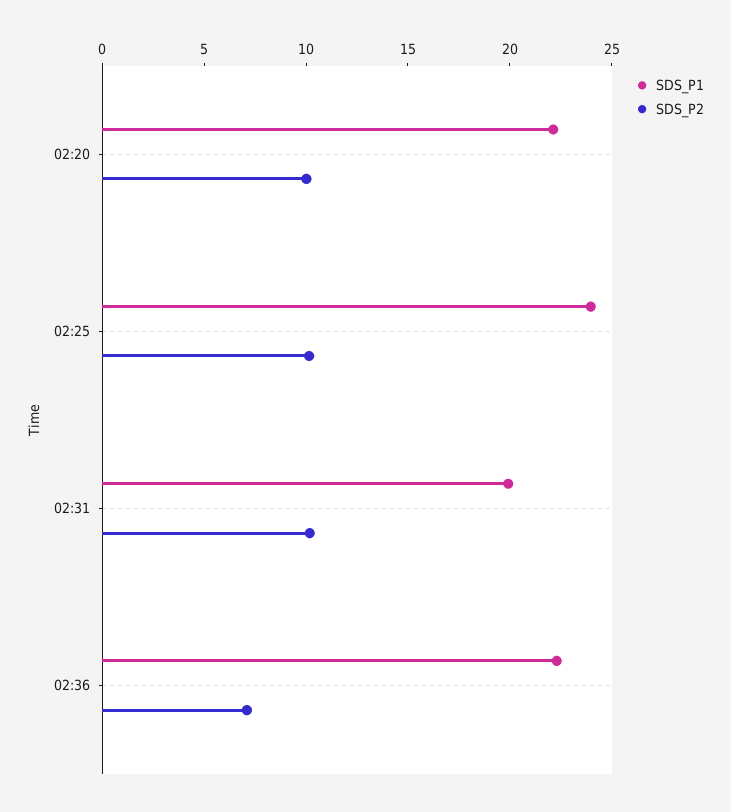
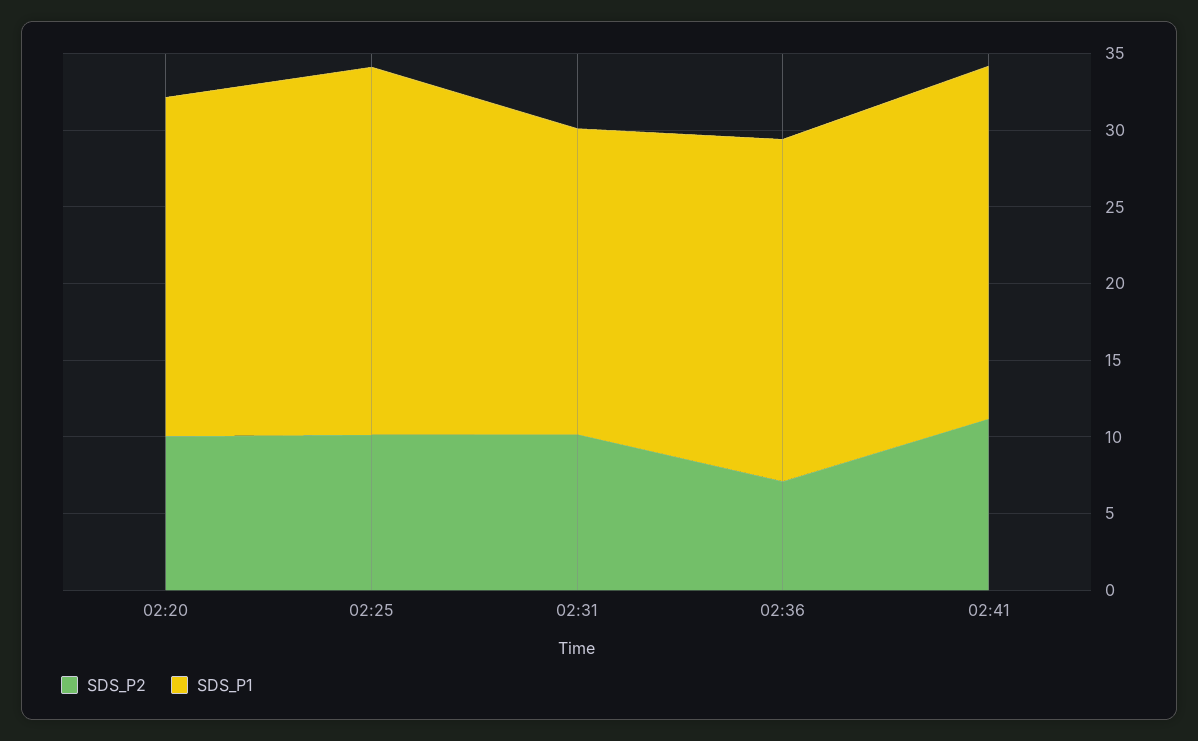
SDS_P2, 02:41: none -> 11
SDS_P1, 02:41: none -> 23

